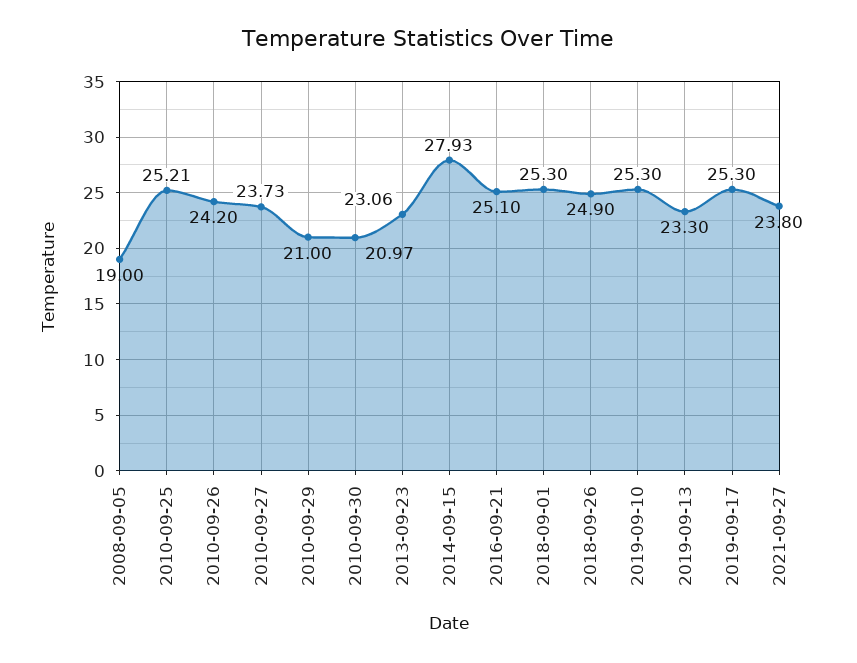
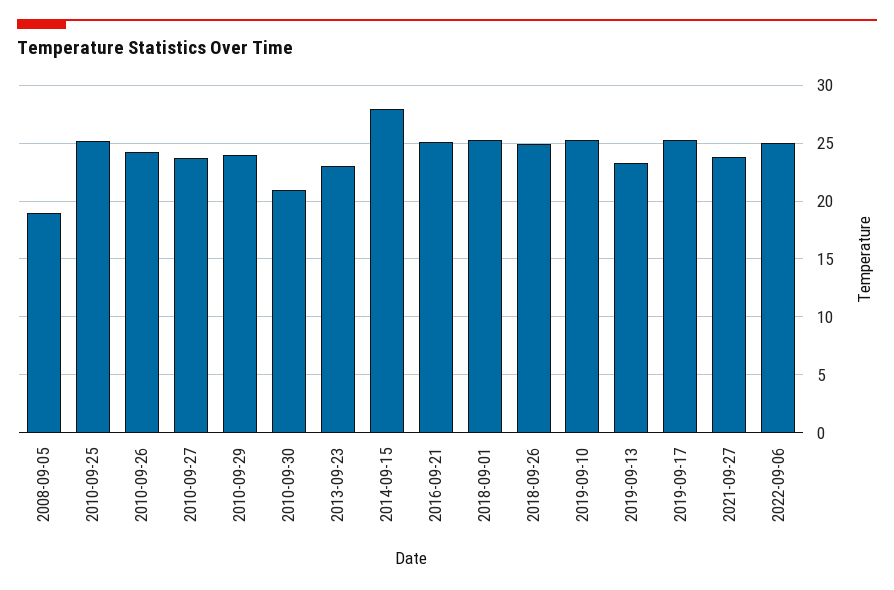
2010-09-29: 21 -> 24
2022-09-06: none -> 25

